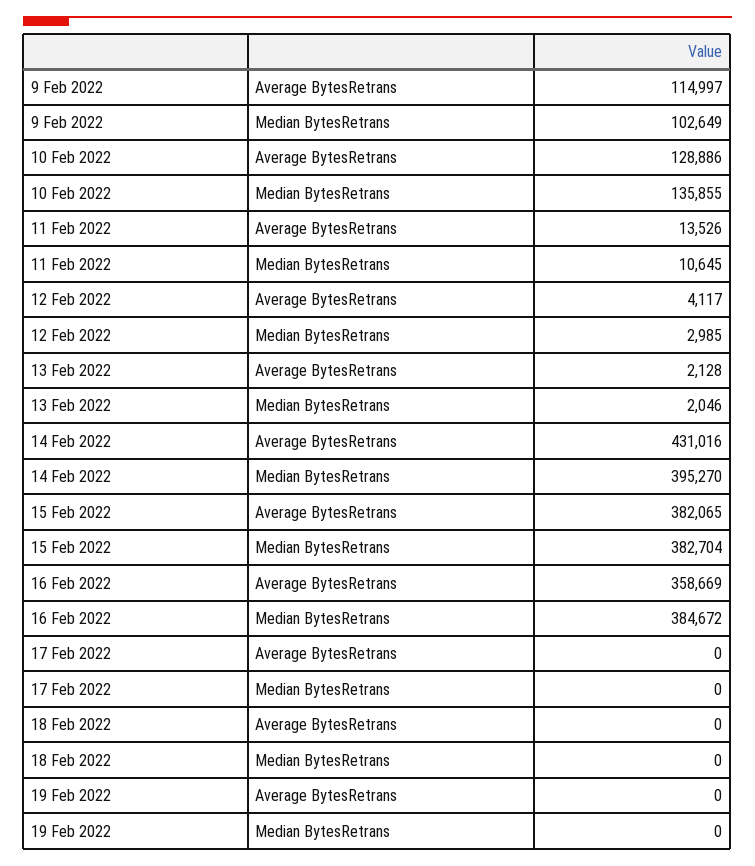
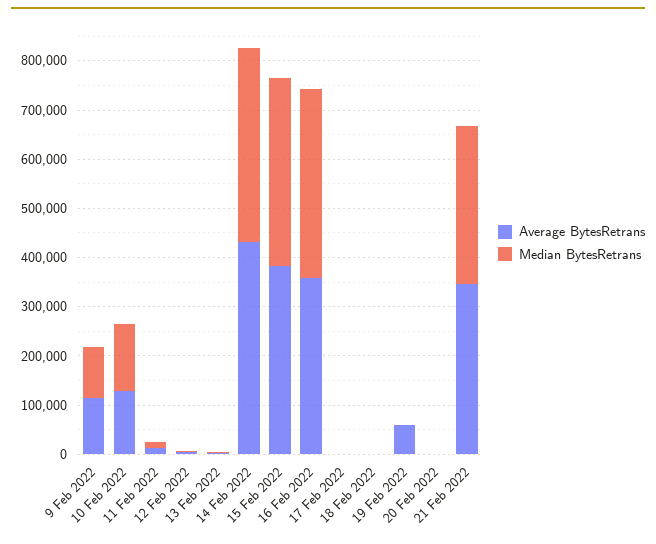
Average BytesRetrans, 19 Feb 2022: 0 -> 60000
Average BytesRetrans, 20 Feb 2022: none -> 0
Median BytesRetrans, 20 Feb 2022: none -> 0
Average BytesRetrans, 21 Feb 2022: none -> 340000
Median BytesRetrans, 21 Feb 2022: none -> 320000

